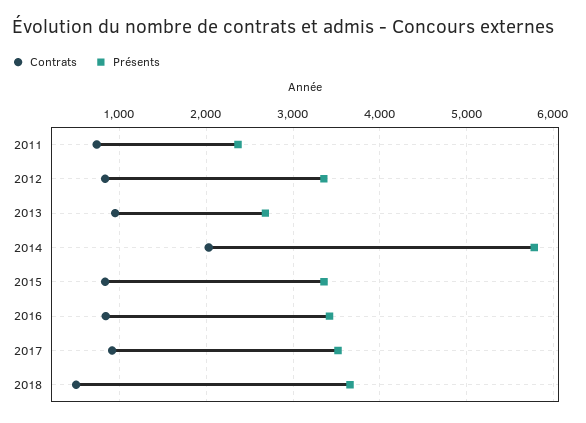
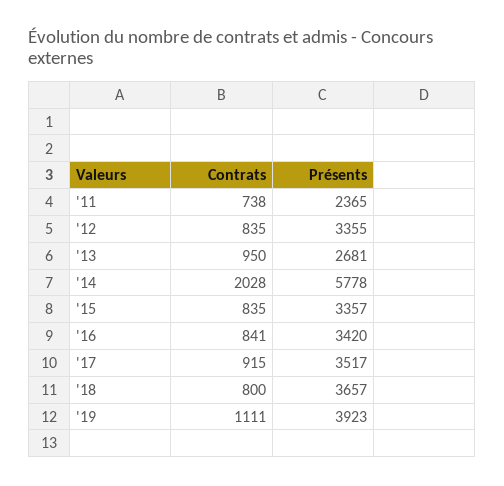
Contrats, 2018: 500 -> 800
Contrats, '19: none -> 1111
Présents, '19: none -> 3923

